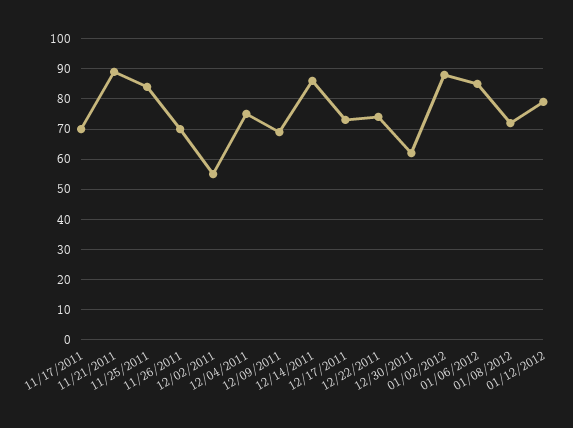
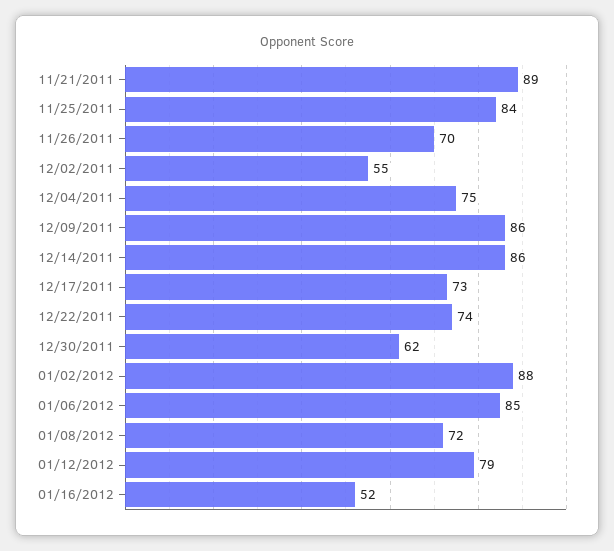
11/17/2011: 70 -> none
12/09/2011: 70 -> 86
01/16/2012: none -> 52

